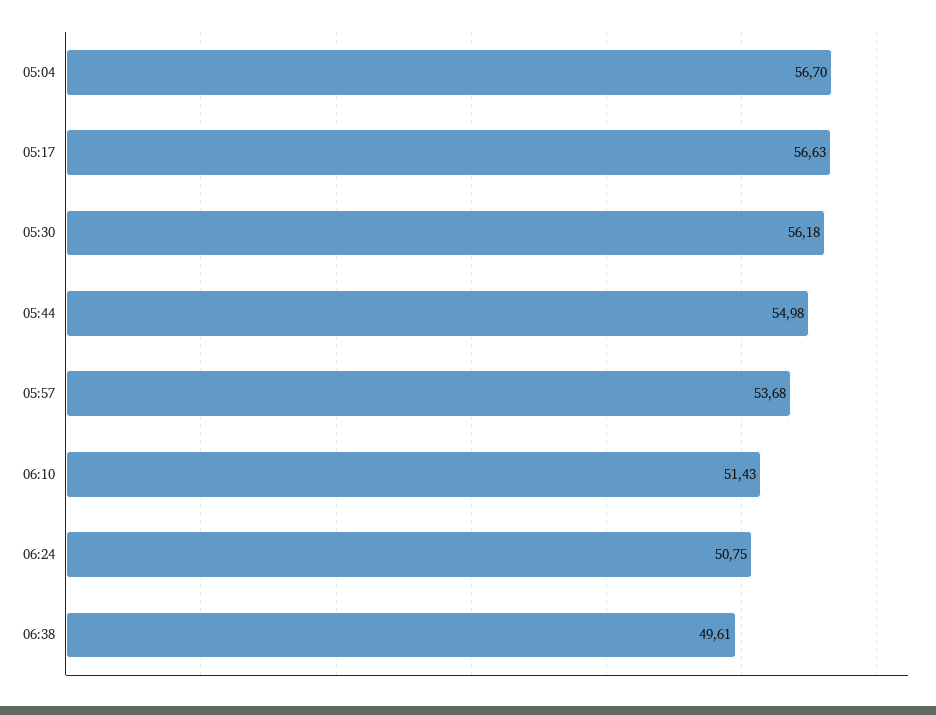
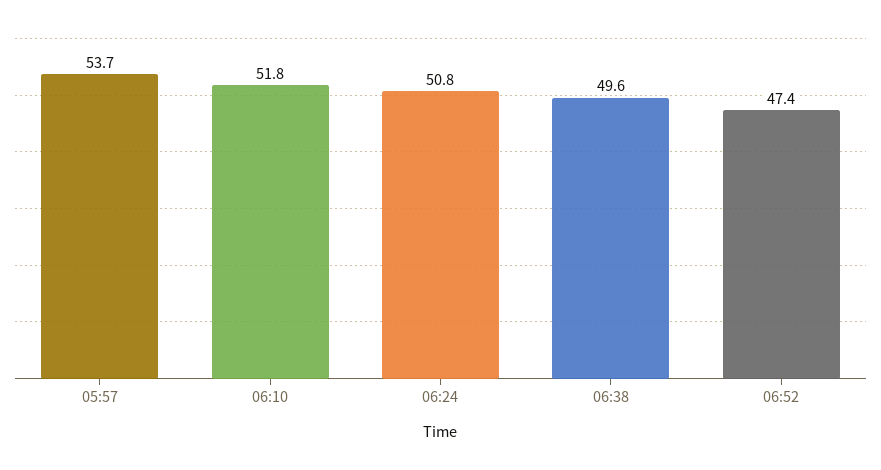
05:04: 56.7 -> none
05:17: 56.63 -> none
05:30: 56.18 -> none
05:44: 54.98 -> none
06:10: 51.43 -> 51.8
06:52: none -> 47.4

